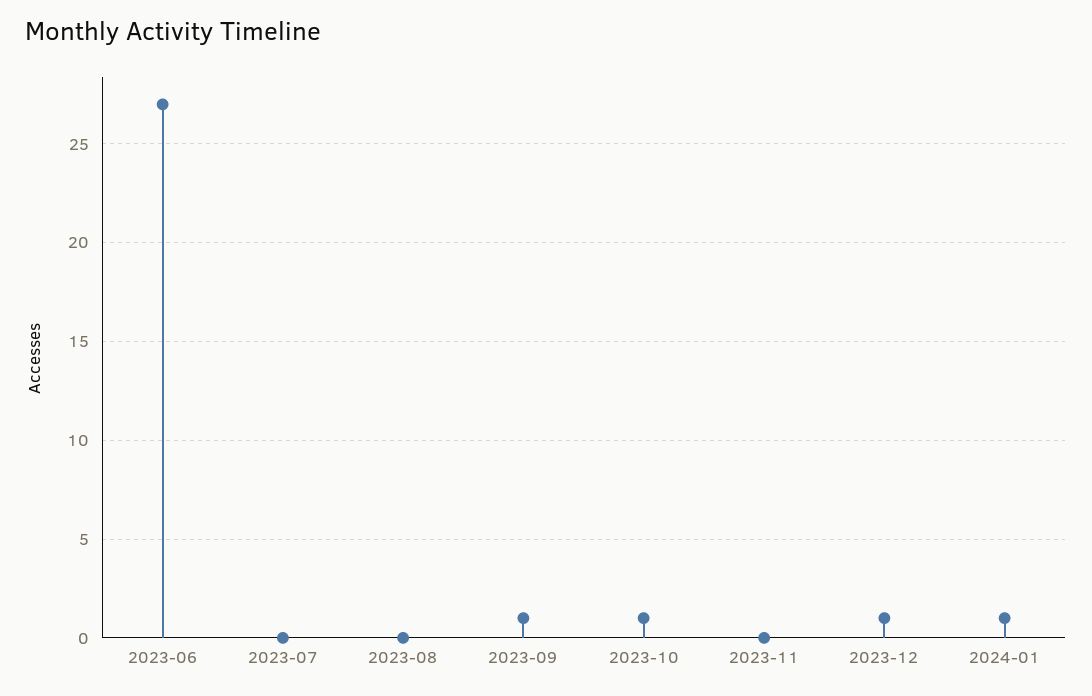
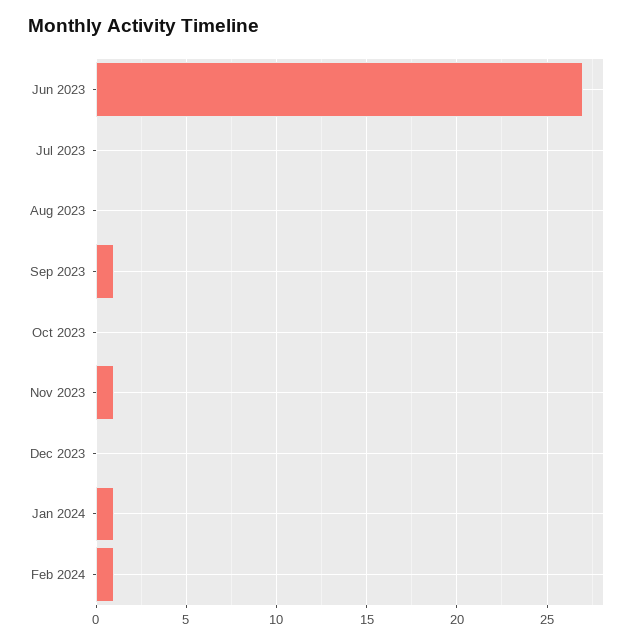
2023-10: 1 -> 0
2023-11: 0 -> 1
2023-12: 1 -> 0
Feb 2024: none -> 1

